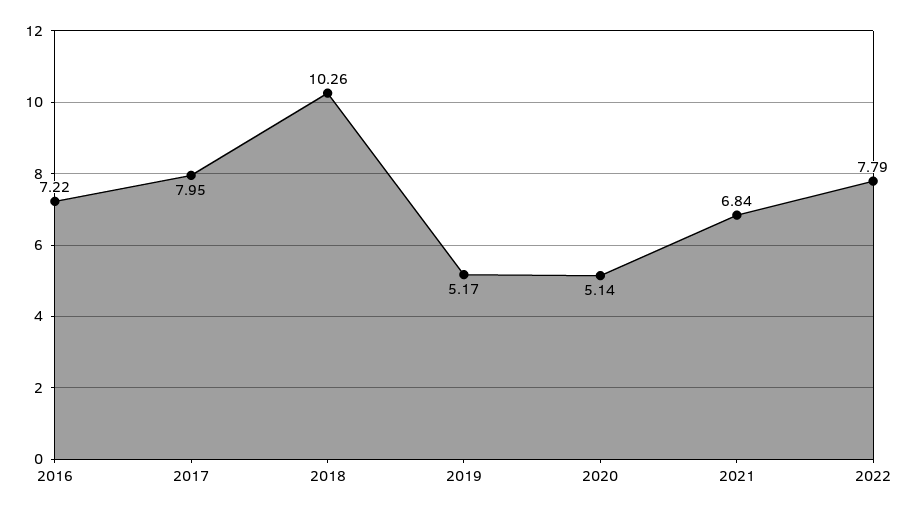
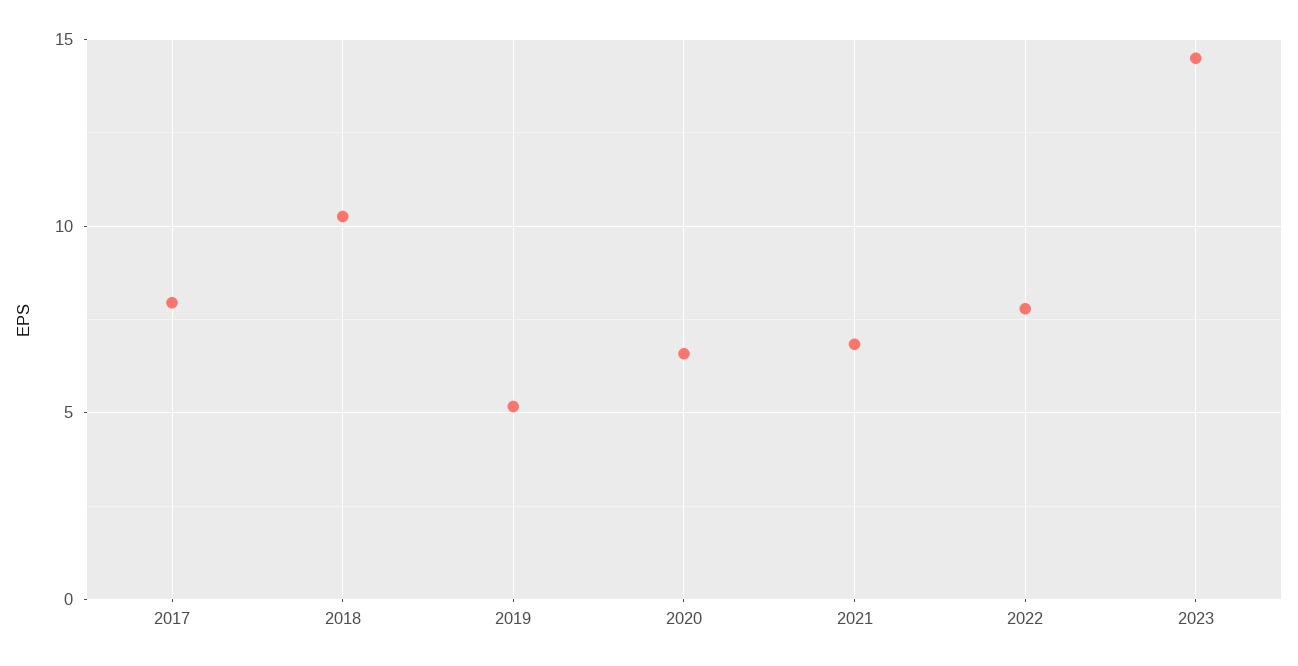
2016: 7.22 -> none
2020: 5.14 -> 6.5
2023: none -> 14.5

